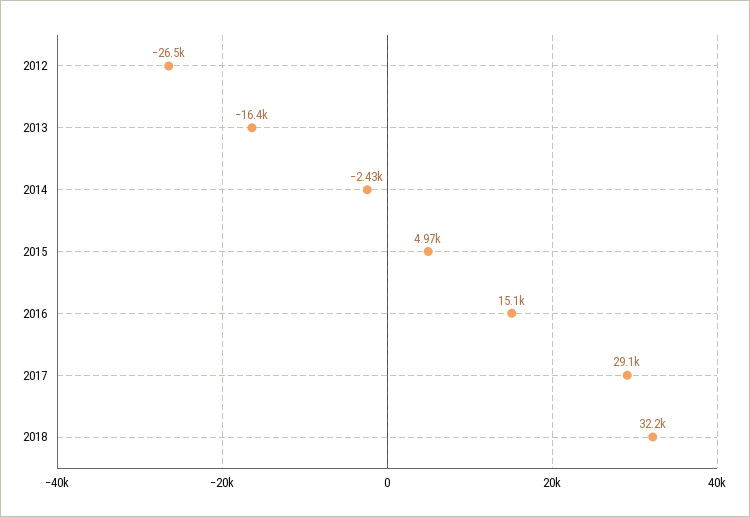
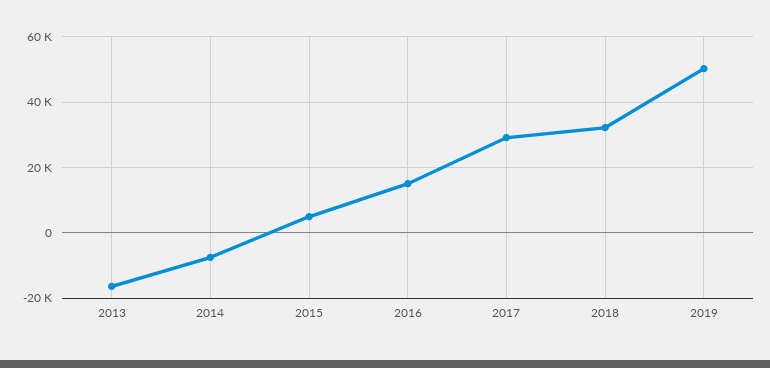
2012: -26500 -> none
2014: -2430 -> -8000
2019: none -> 50000

